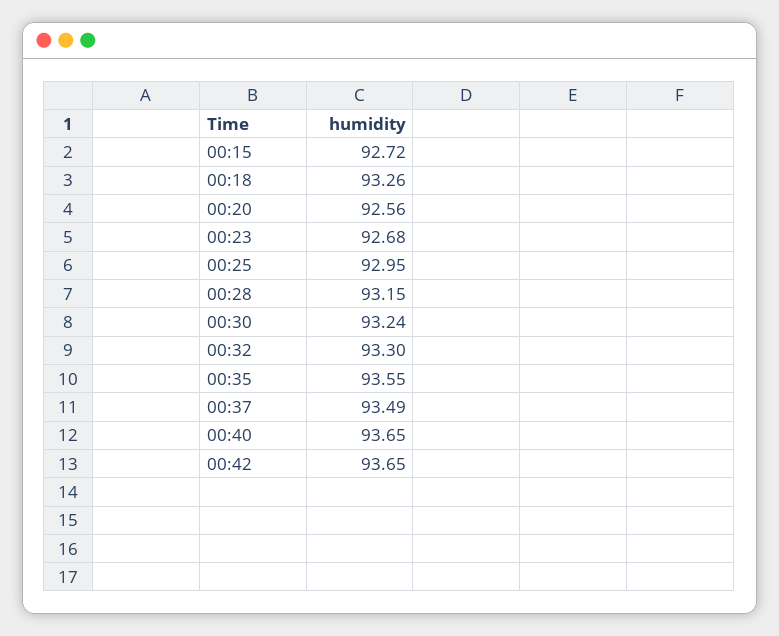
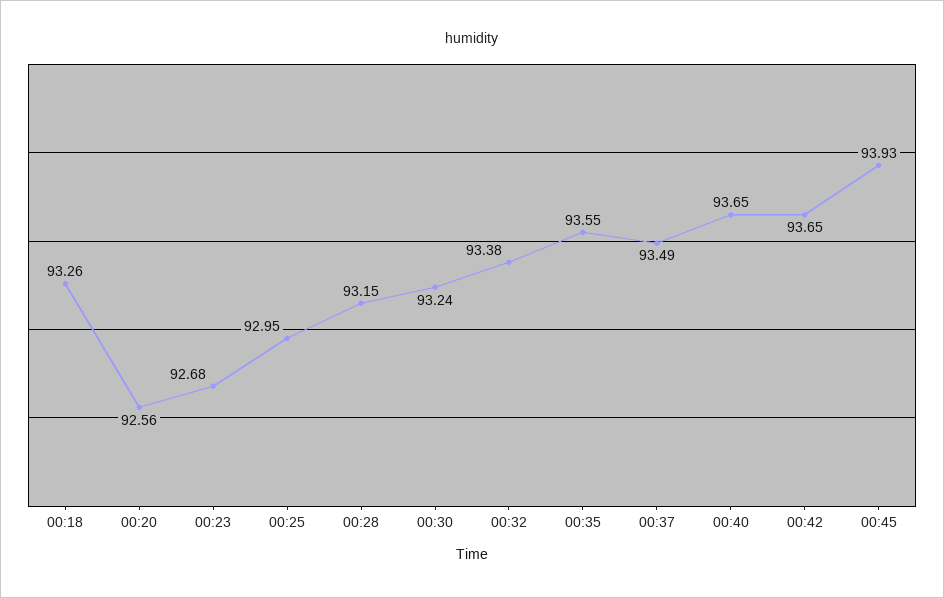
00:15: 92.72 -> none
00:32: 93.3 -> 93.38
00:45: none -> 93.93

